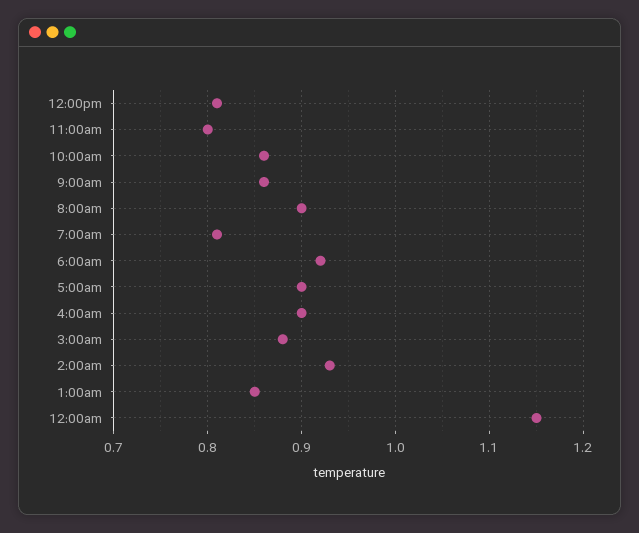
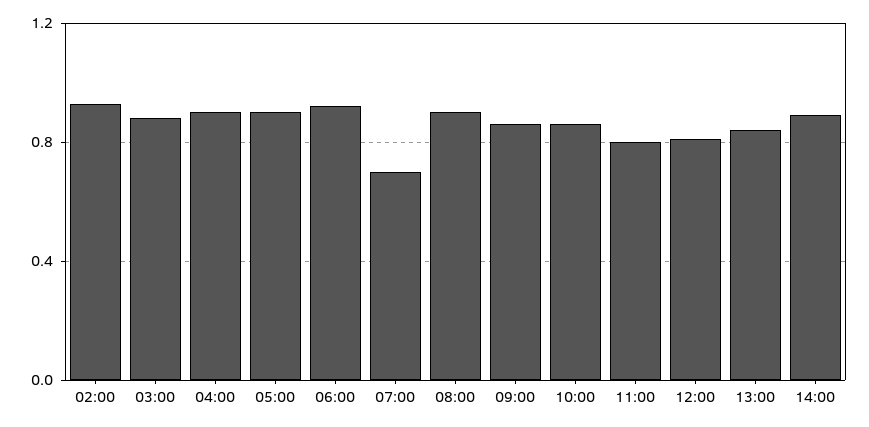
7:00am: 0.81 -> 0.7
1:00am: 0.85 -> none
12:00am: 1.15 -> none
13:00: none -> 0.85
14:00: none -> 0.9

